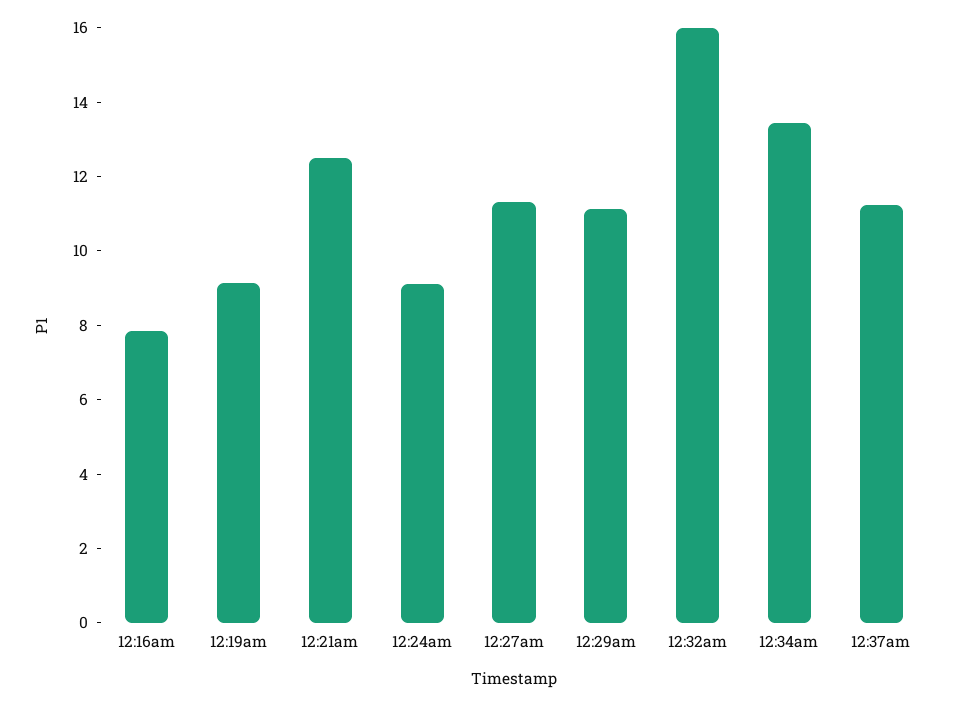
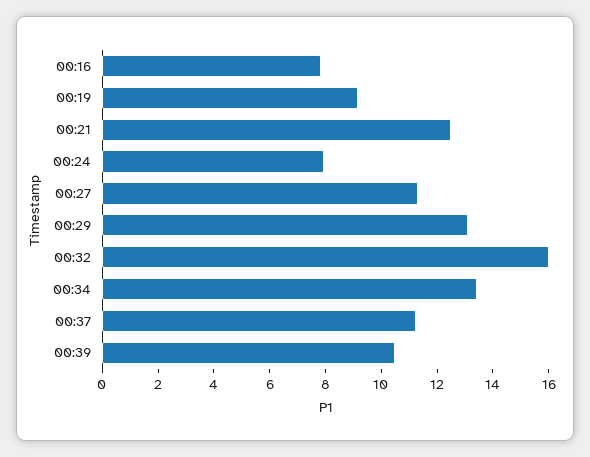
12:24am: 9 -> 8
12:29am: 11 -> 13
00:39: none -> 10.5

